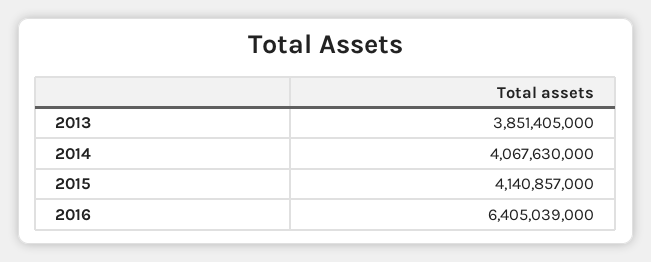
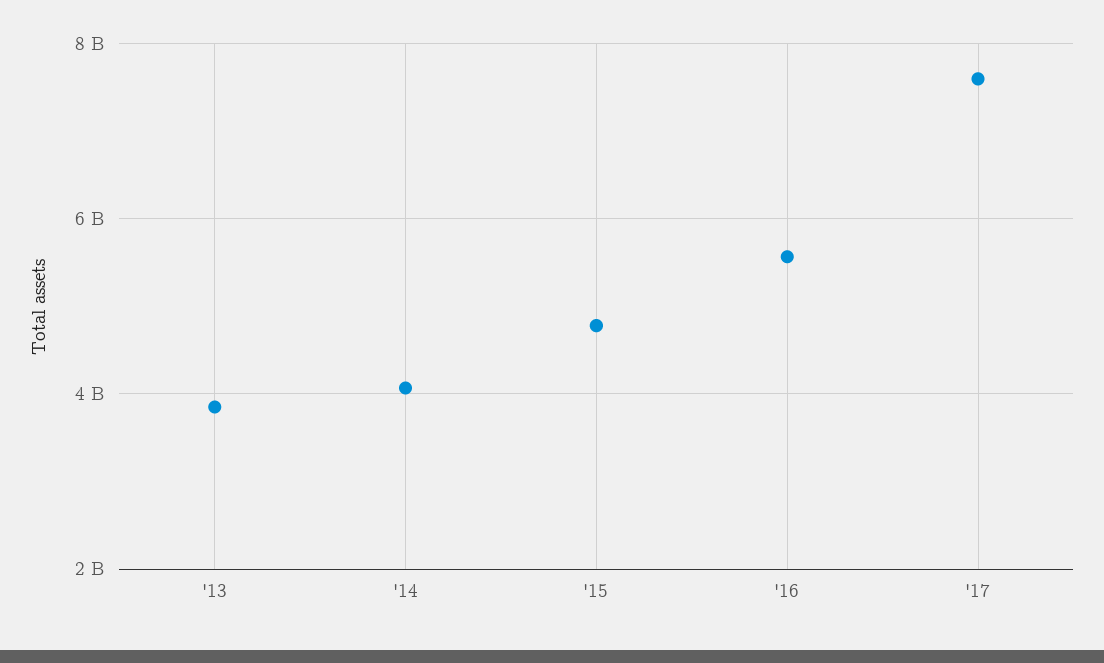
2015: 4140857000 -> 4800000000
2016: 6405039000 -> 5600000000
'17: none -> 7600000000

